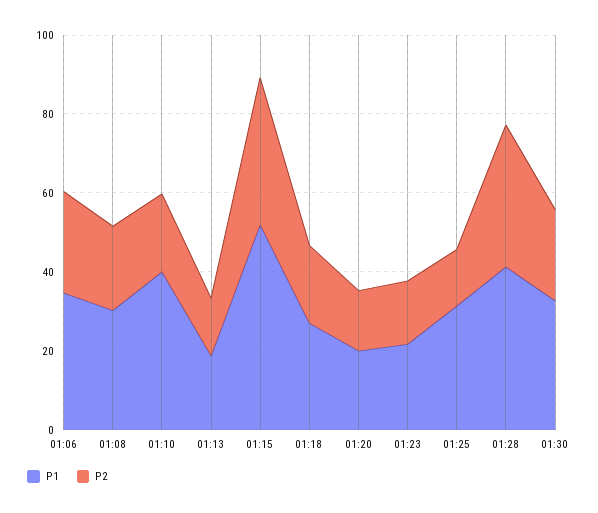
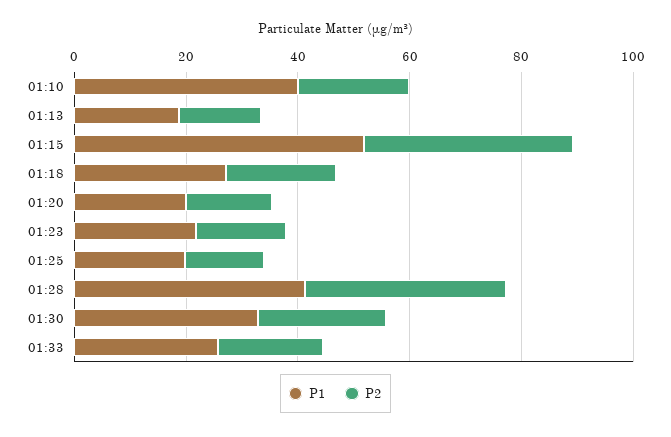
P1, 01:06: 35 -> none
P2, 01:06: 25 -> none
P1, 01:08: 30 -> none
P2, 01:08: 20 -> none
P1, 01:25: 30 -> 20
P1, 01:33: none -> 25
P2, 01:33: none -> 20

